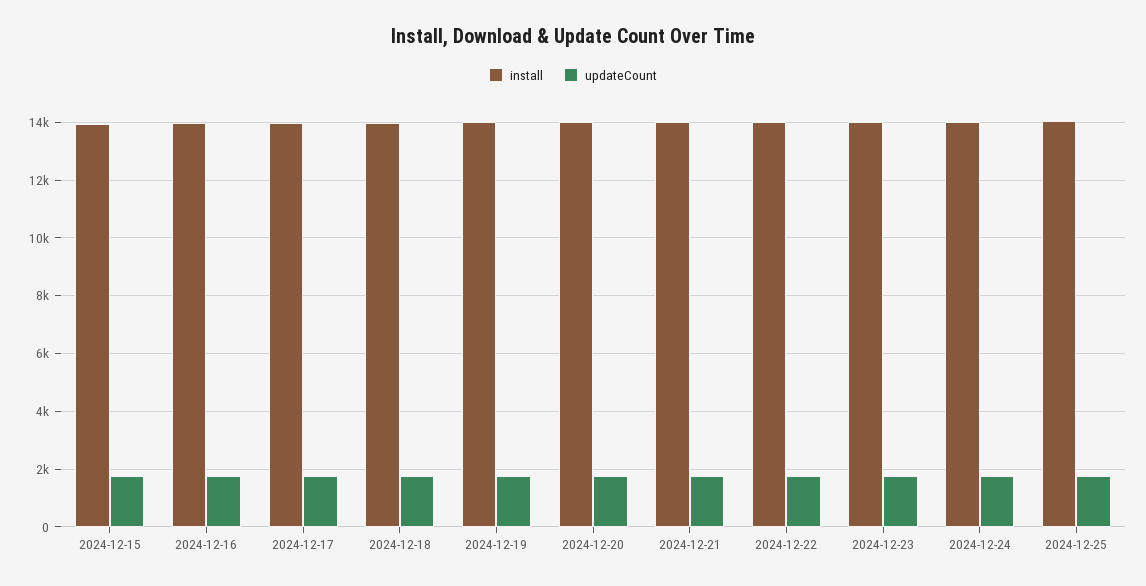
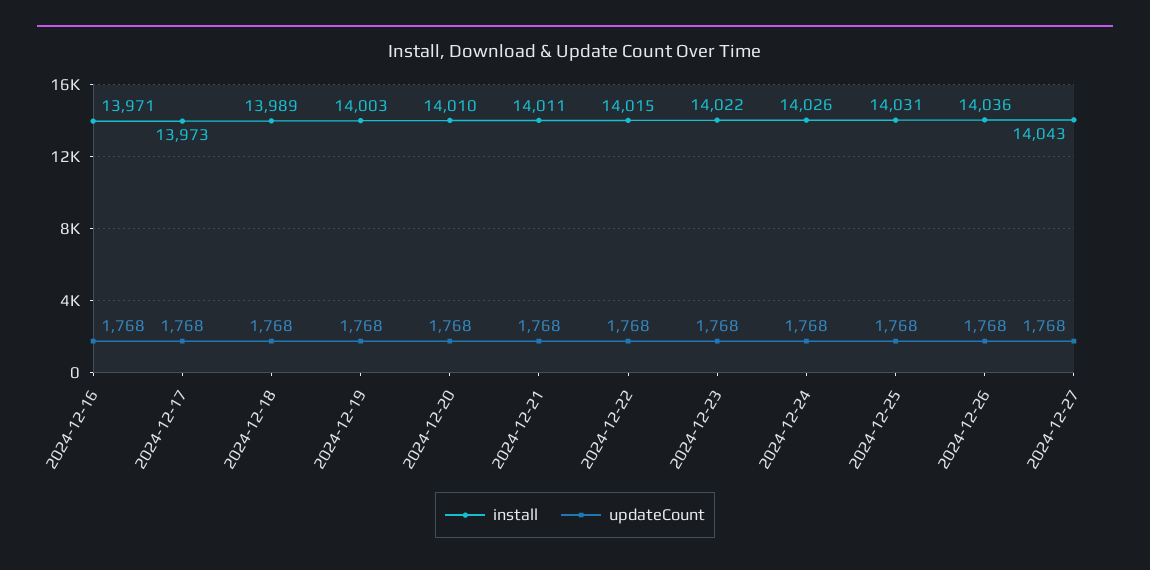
install, 2024-12-15: 14000 -> none
updateCount, 2024-12-15: 1750 -> none
install, 2024-12-26: none -> 14036
updateCount, 2024-12-26: none -> 1768
install, 2024-12-27: none -> 14043
updateCount, 2024-12-27: none -> 1768

